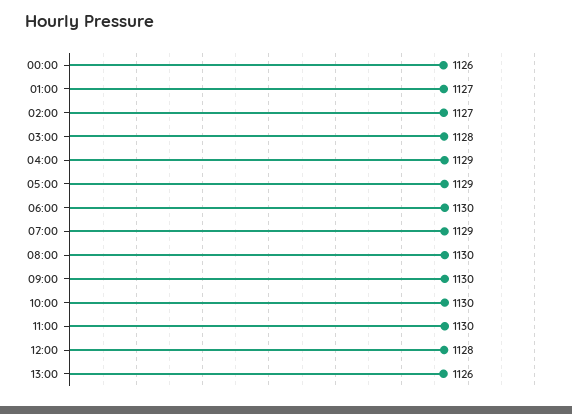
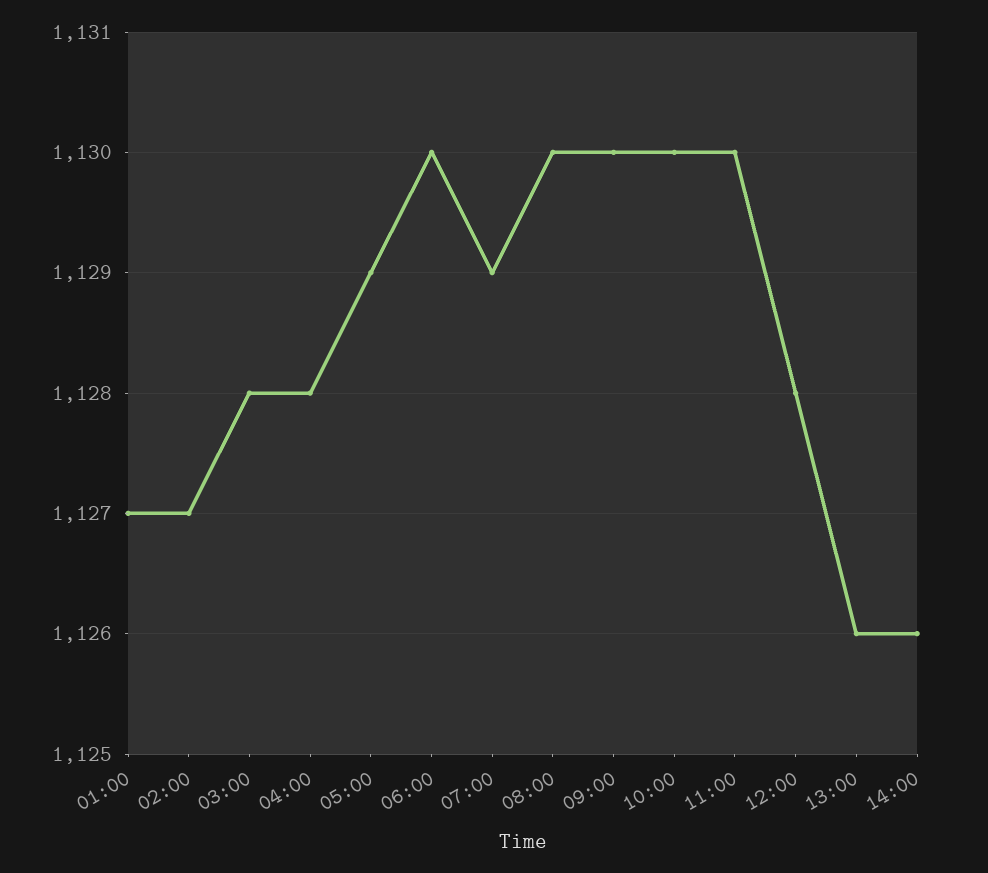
00:00: 1126 -> none
04:00: 1129 -> 1128
14:00: none -> 1126

